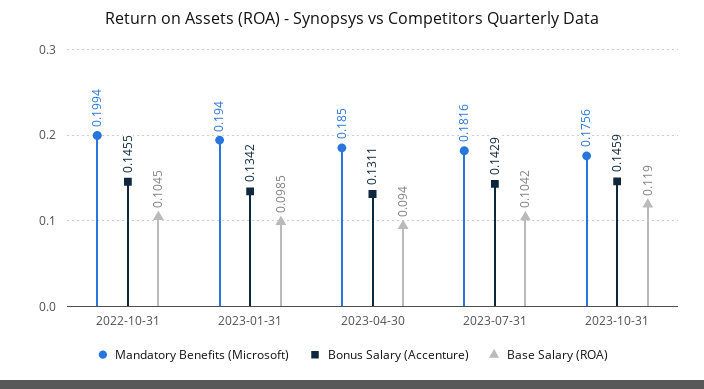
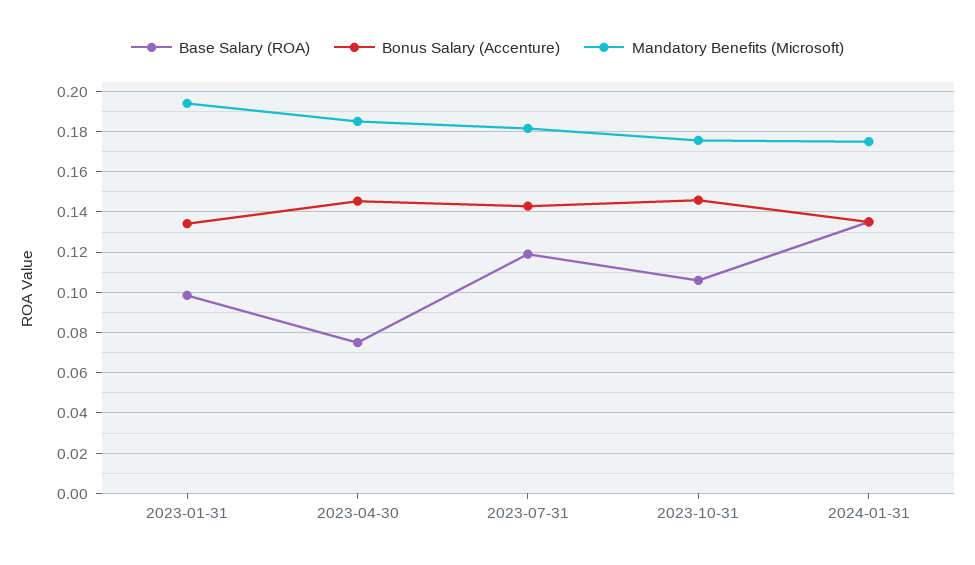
Mandatory Benefits (Microsoft), 2022-10-31: 0.1994 -> none
Bonus Salary (Accenture), 2022-10-31: 0.1455 -> none
Base Salary (ROA), 2022-10-31: 0.1045 -> none
Bonus Salary (Accenture), 2023-04-30: 0.1311 -> 0.145
Base Salary (ROA), 2023-04-30: 0.094 -> 0.075
Base Salary (ROA), 2023-07-31: 0.1042 -> 0.12
Base Salary (ROA), 2023-10-31: 0.119 -> 0.105
Base Salary (ROA), 2024-01-31: none -> 0.135
Bonus Salary (Accenture), 2024-01-31: none -> 0.135
Mandatory Benefits (Microsoft), 2024-01-31: none -> 0.175

